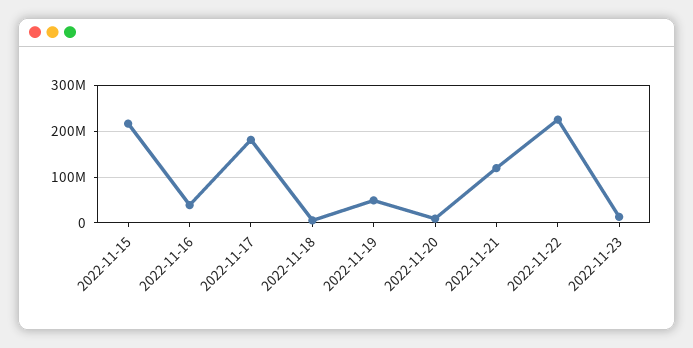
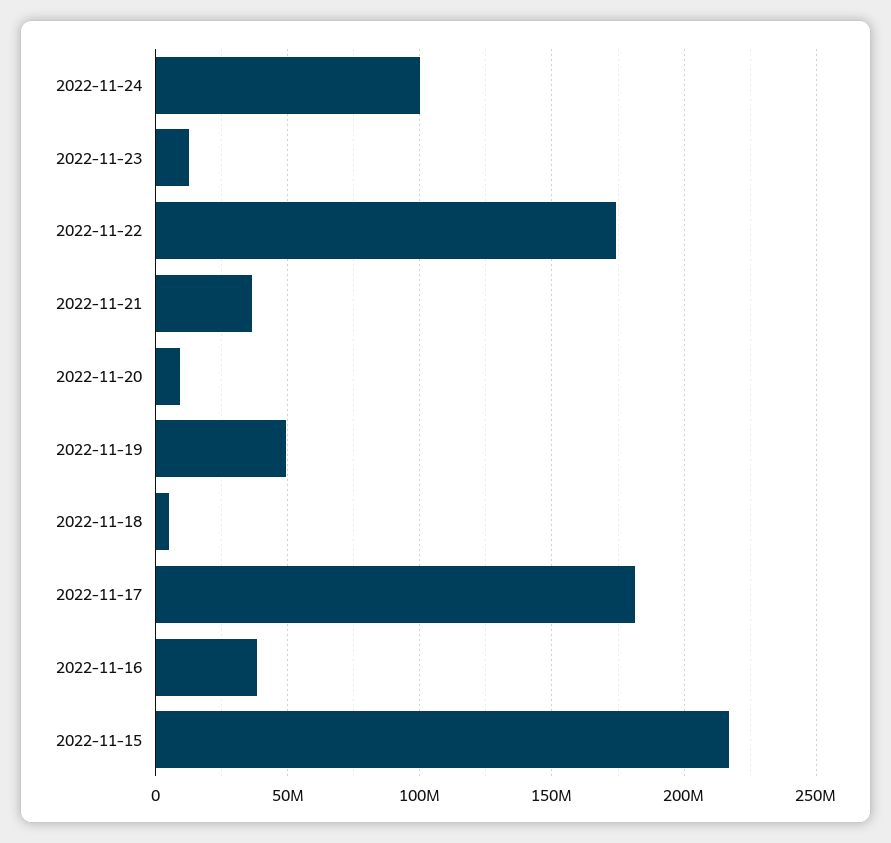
2022-11-21: 120000000 -> 35000000
2022-11-22: 220000000 -> 175000000
2022-11-24: none -> 100000000

